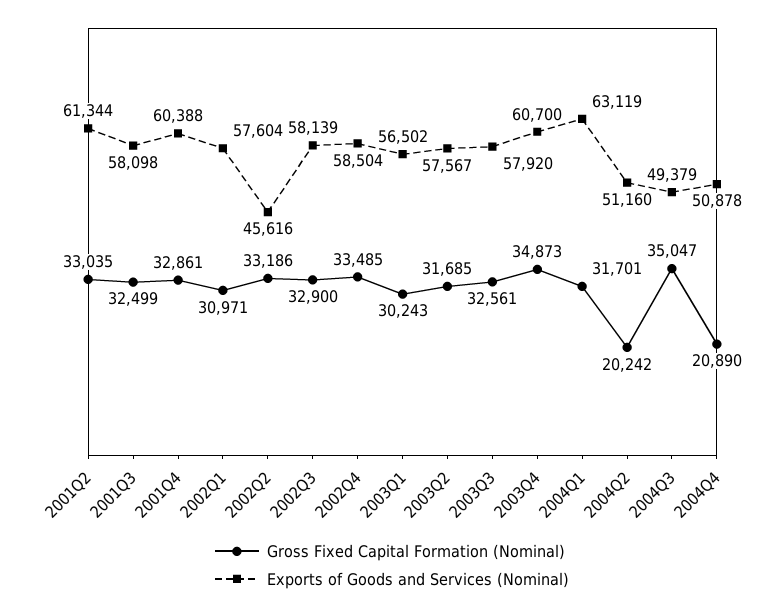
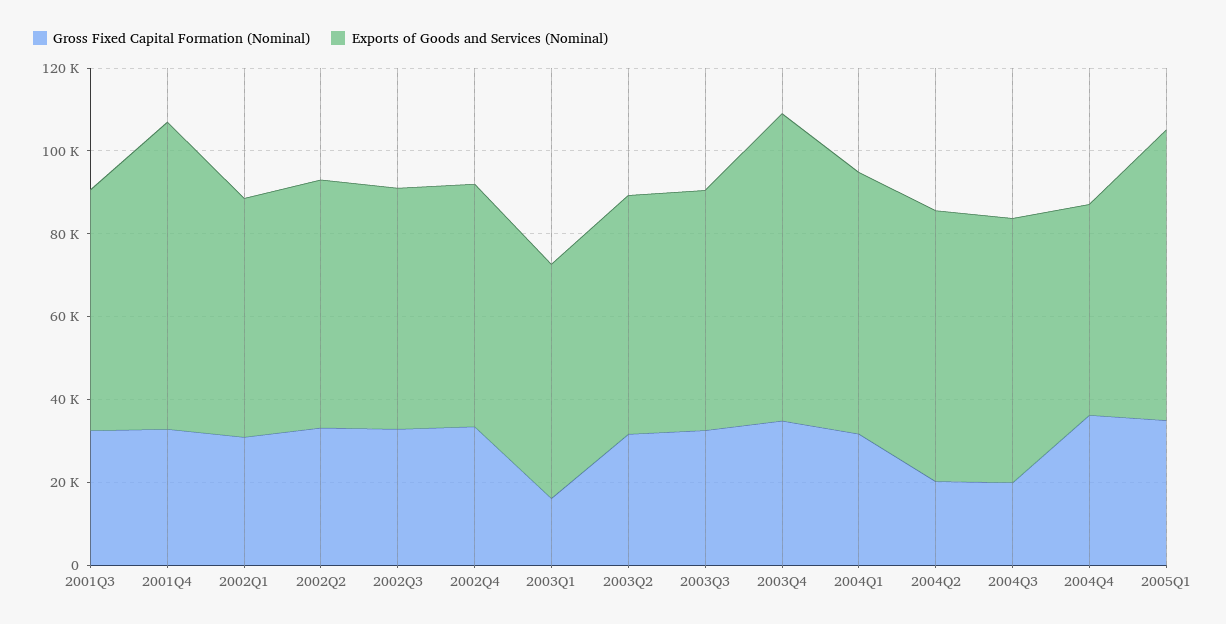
Gross Fixed Capital Formation (Nominal), 2001Q2: 33035 -> none
Exports of Goods and Services (Nominal), 2001Q2: 61344 -> none
Exports of Goods and Services (Nominal), 2001Q4: 60388 -> 75000
Exports of Goods and Services (Nominal), 2002Q2: 45616 -> 60000
Gross Fixed Capital Formation (Nominal), 2003Q1: 30243 -> 15000
Exports of Goods and Services (Nominal), 2003Q4: 60700 -> 75000
Exports of Goods and Services (Nominal), 2004Q2: 51160 -> 65000
Gross Fixed Capital Formation (Nominal), 2004Q3: 35047 -> 20000
Exports of Goods and Services (Nominal), 2004Q3: 49379 -> 65000
Gross Fixed Capital Formation (Nominal), 2004Q4: 20890 -> 35000
Gross Fixed Capital Formation (Nominal), 2005Q1: none -> 35000
Exports of Goods and Services (Nominal), 2005Q1: none -> 70000

